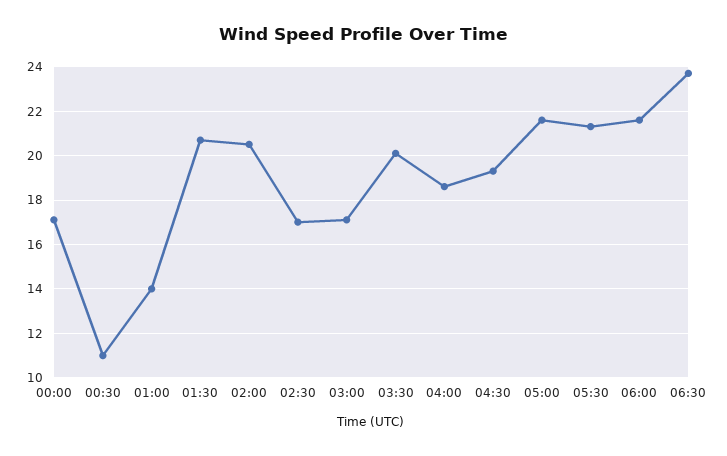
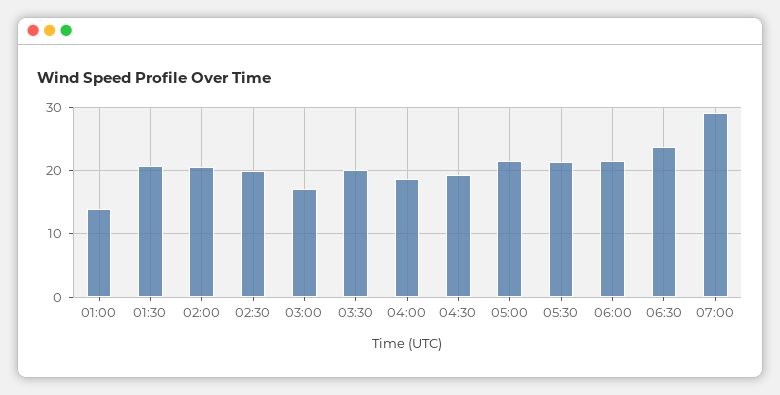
00:00: 17 -> none
00:30: 11 -> none
02:30: 17 -> 20
07:00: none -> 29

